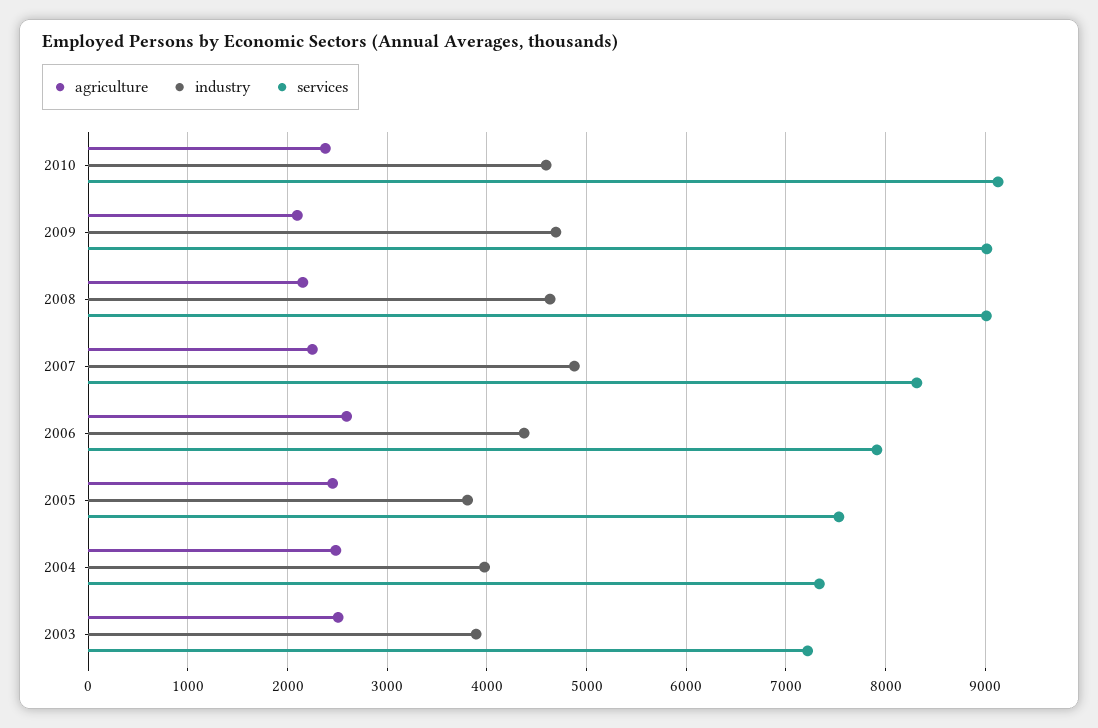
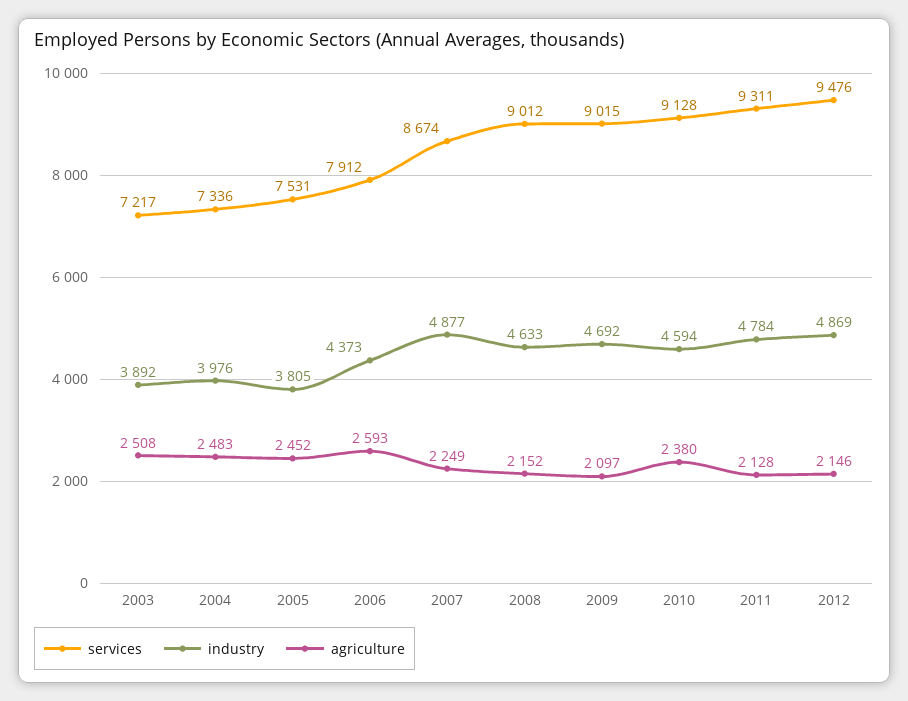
services, 2007: 8300 -> 8674
services, 2011: none -> 9311
industry, 2011: none -> 4784
agriculture, 2011: none -> 2128
services, 2012: none -> 9476
industry, 2012: none -> 4869
agriculture, 2012: none -> 2146

